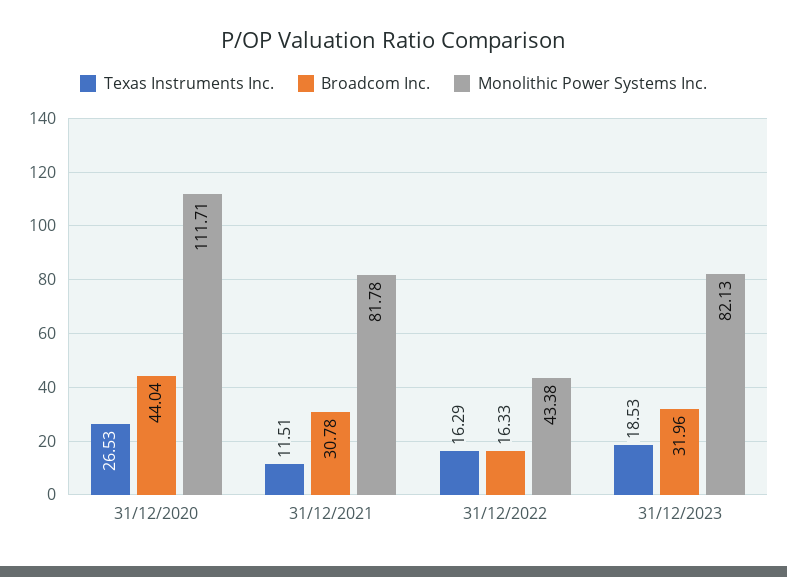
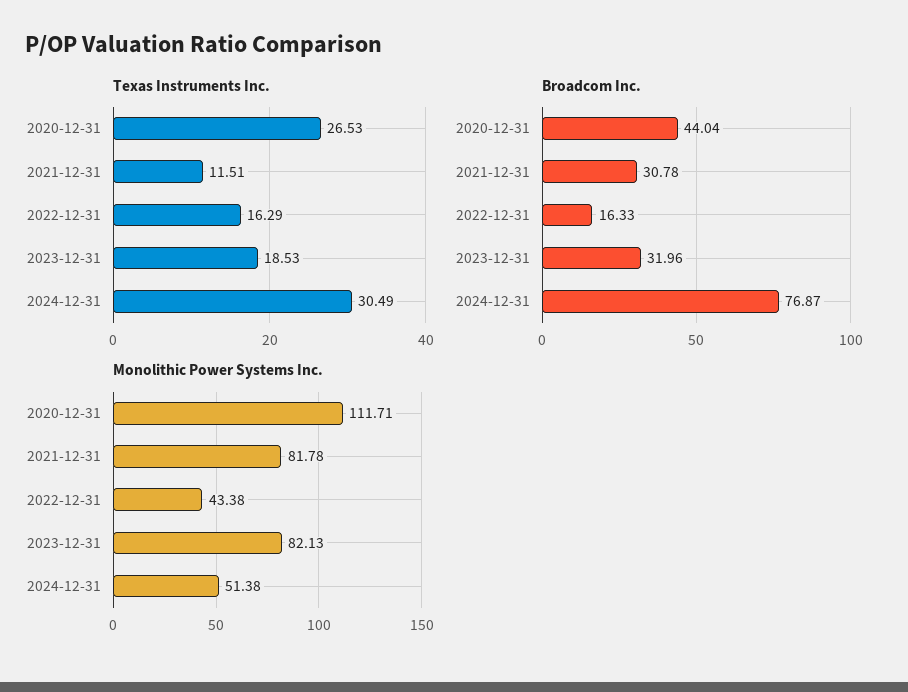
Texas Instruments Inc., 2024-12-31: none -> 30.49
Broadcom Inc., 2024-12-31: none -> 76.87
Monolithic Power Systems Inc., 2024-12-31: none -> 51.38

